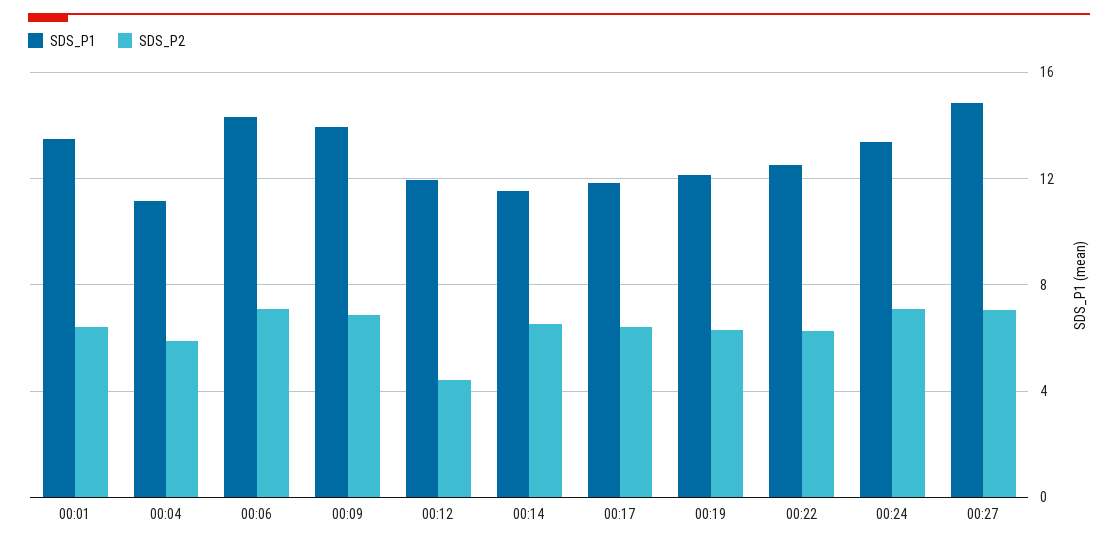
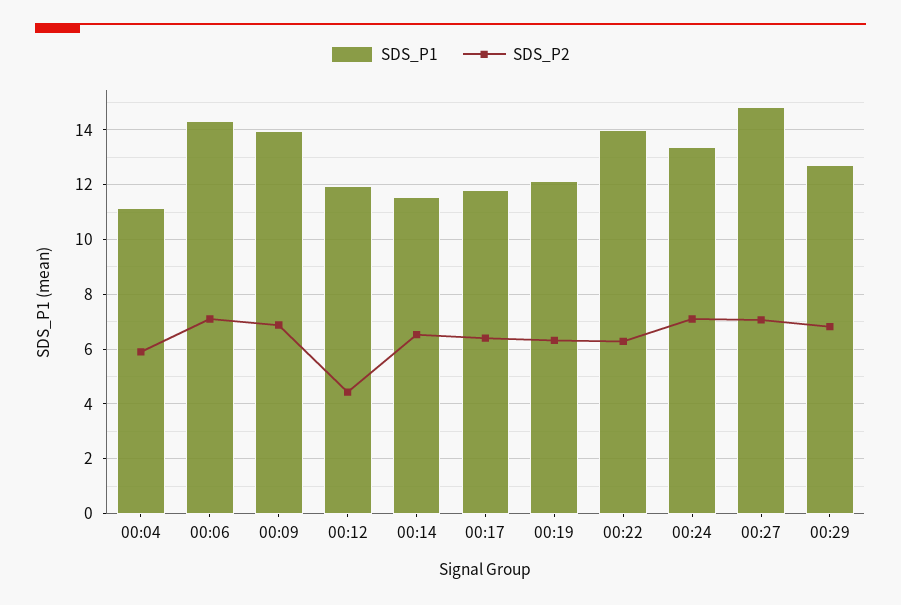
SDS_P1, 00:01: 13.5 -> none
SDS_P2, 00:01: 6.5 -> none
SDS_P1, 00:22: 12.5 -> 14
SDS_P1, 00:29: none -> 12.75
SDS_P2, 00:29: none -> 6.75

